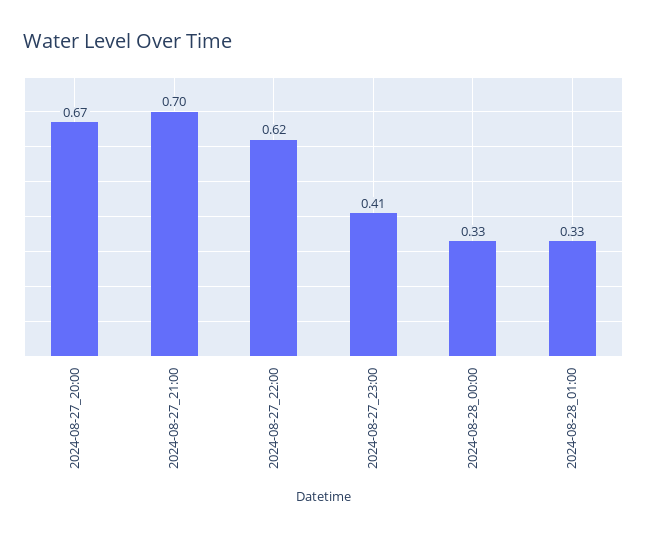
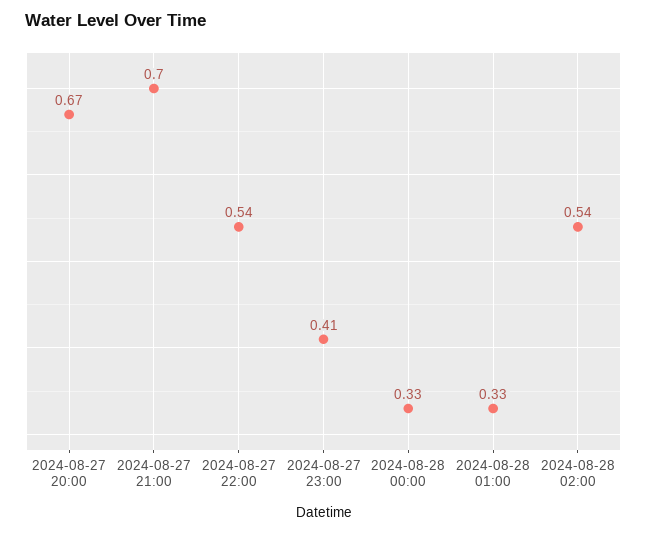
2024-08-27_22:00: 0.62 -> 0.54
2024-08-28 02:00: none -> 0.54

